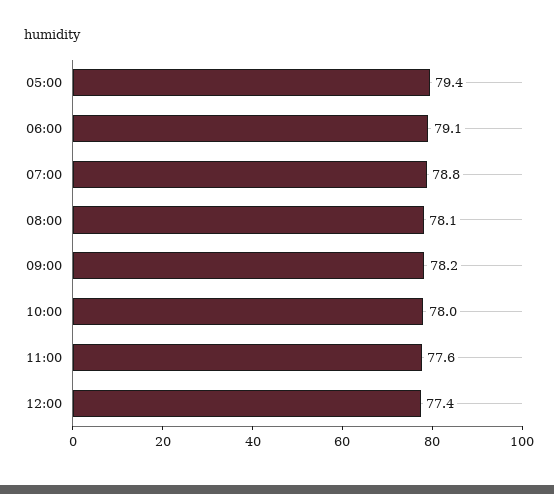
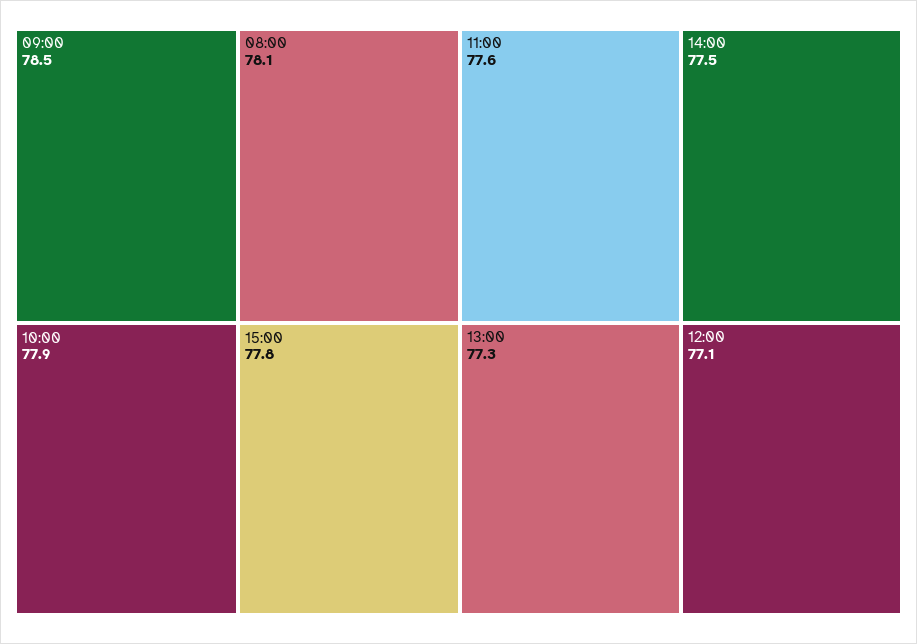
05:00: 79.4 -> none
06:00: 79.1 -> none
07:00: 78.8 -> none
09:00: 78.2 -> 78.5
10:00: 78 -> 77.9
12:00: 77.4 -> 77.1
15:00: none -> 77.8
14:00: none -> 77.5
13:00: none -> 77.3

